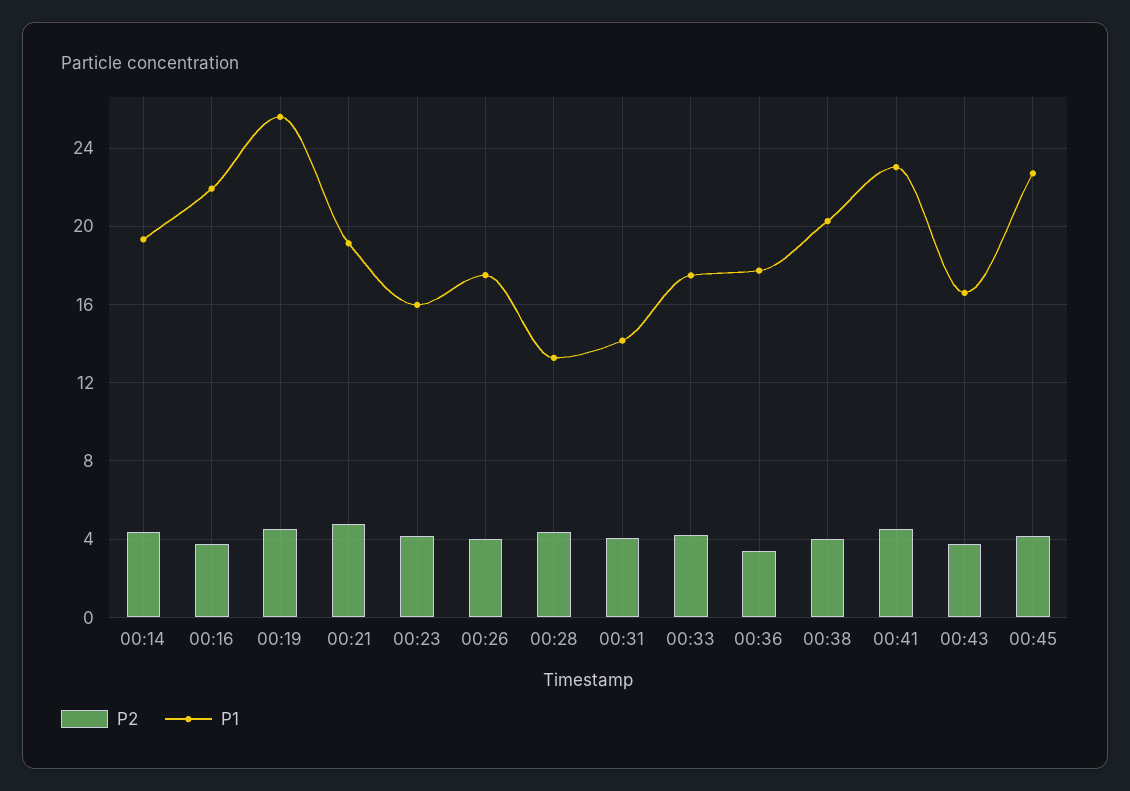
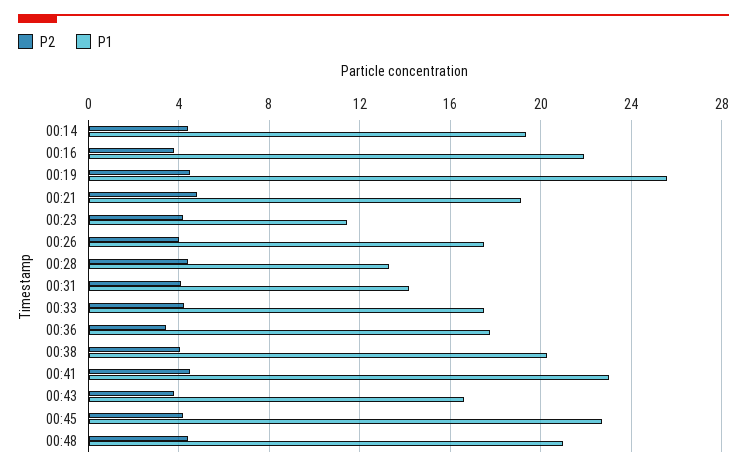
P1, 00:23: 16 -> 11.5
P2, 00:48: none -> 4.5
P1, 00:48: none -> 21

